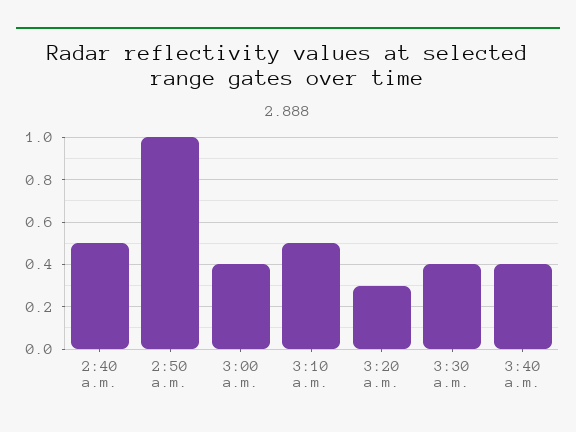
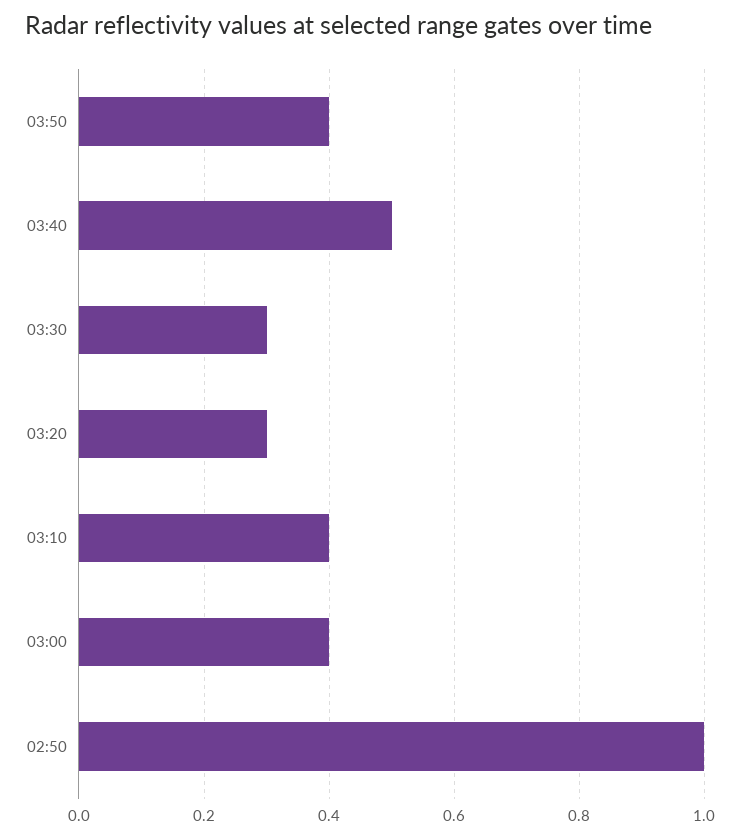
2:40 a.m.: 0.5 -> none
3:10 a.m.: 0.5 -> 0.4
3:30 a.m.: 0.4 -> 0.3
3:40 a.m.: 0.4 -> 0.5
03:50: none -> 0.4

